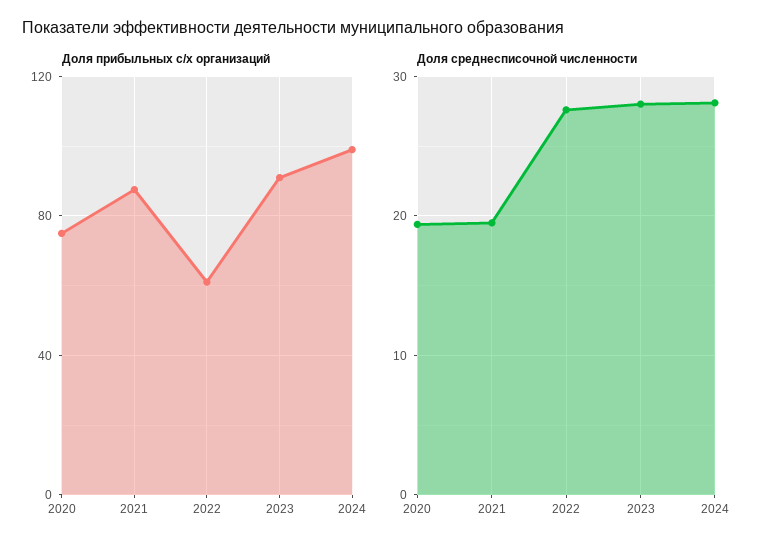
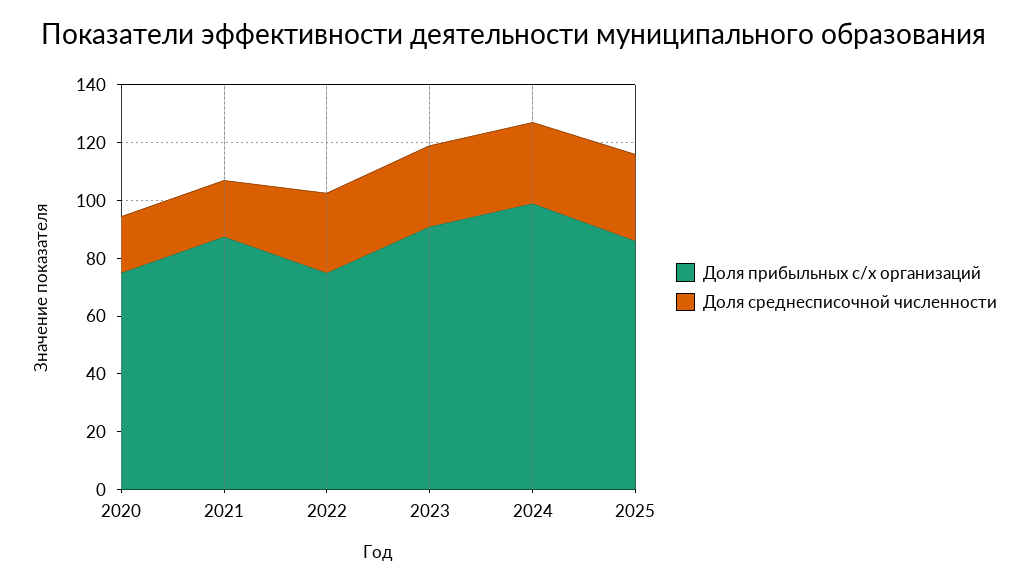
Доля прибыльных с/х организаций, 2022: 60 -> 75
Доля прибыльных с/х организаций, 2025: none -> 85
Доля среднесписочной численности, 2025: none -> 30

